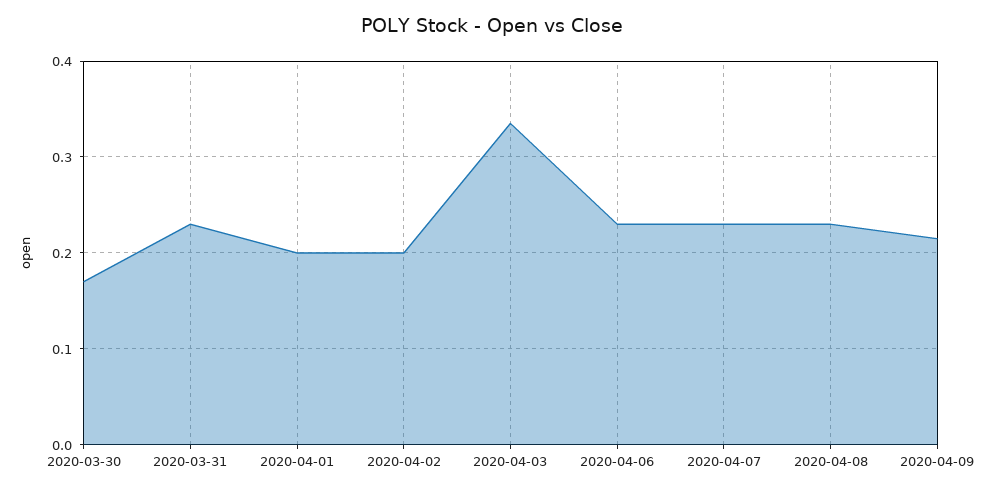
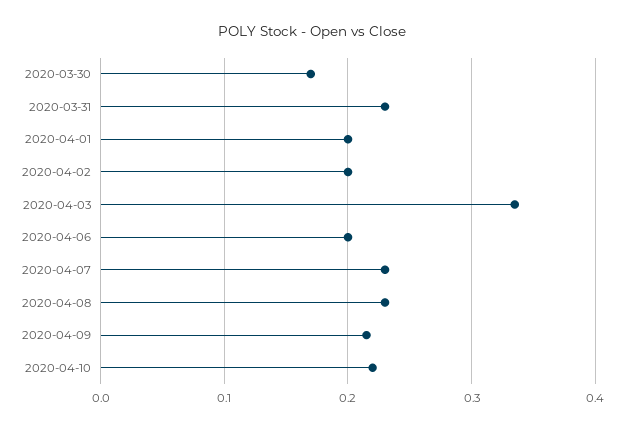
2020-04-06: 0.23 -> 0.2
2020-04-10: none -> 0.22

